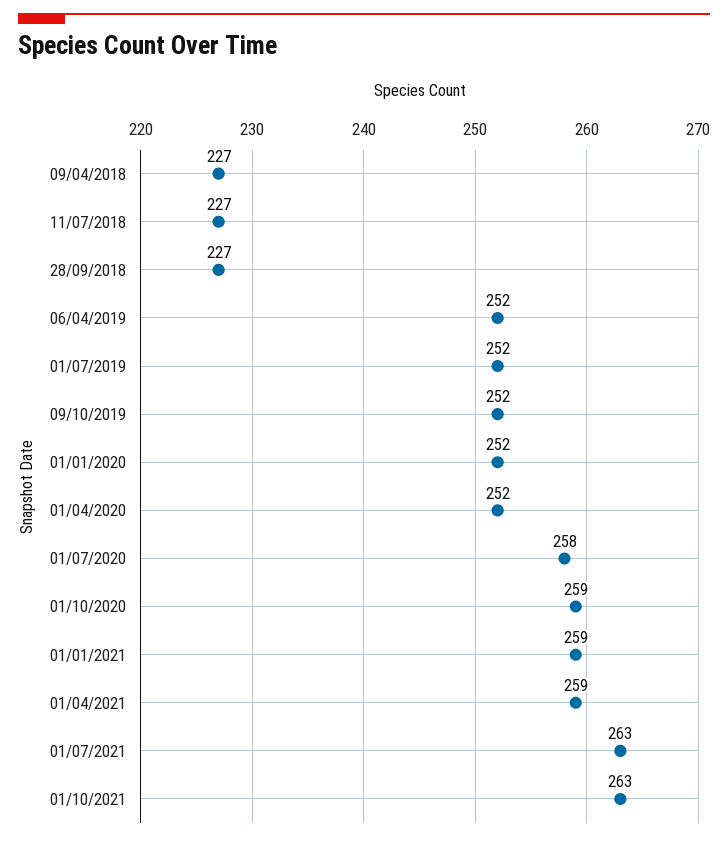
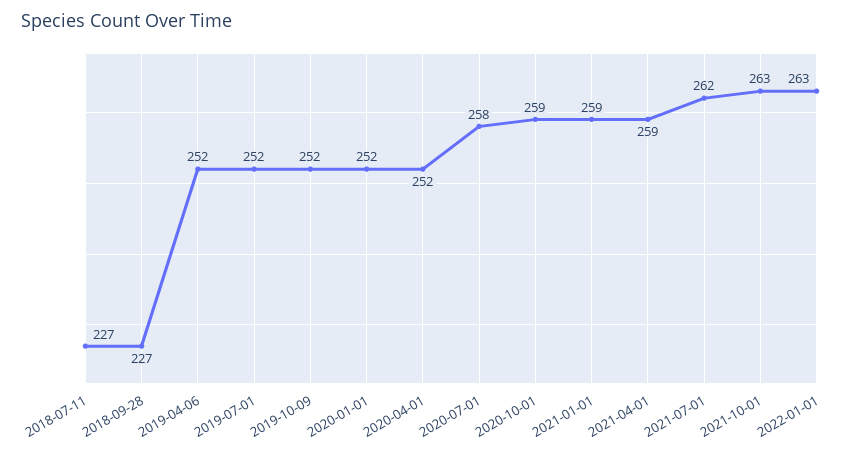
09/04/2018: 227 -> none
01/07/2021: 263 -> 262
2022-01-01: none -> 263

